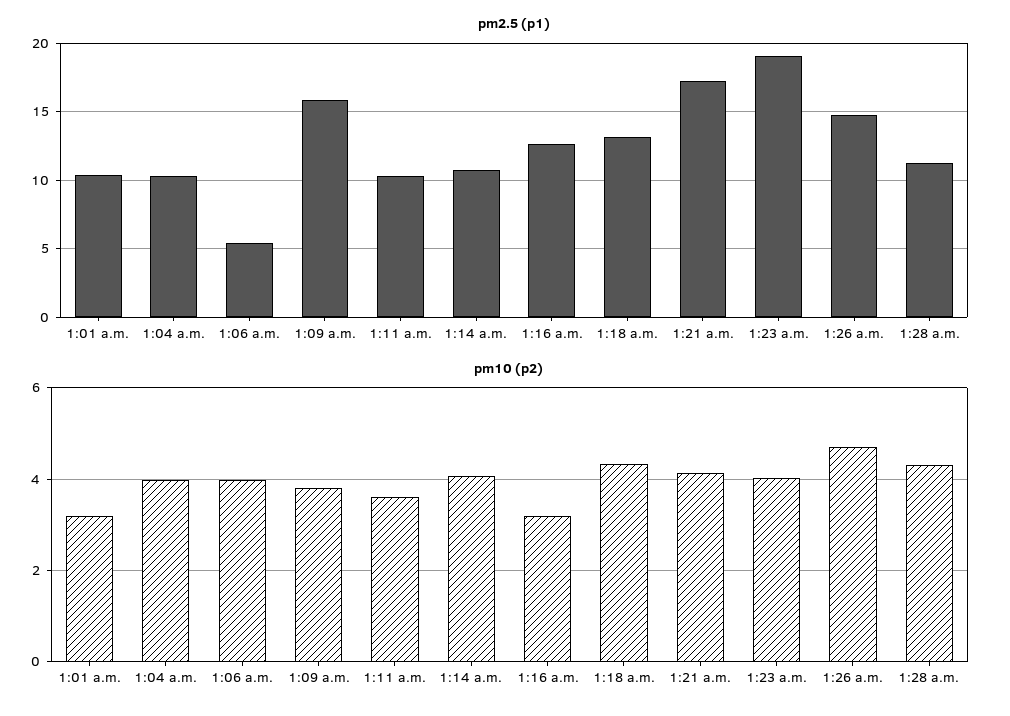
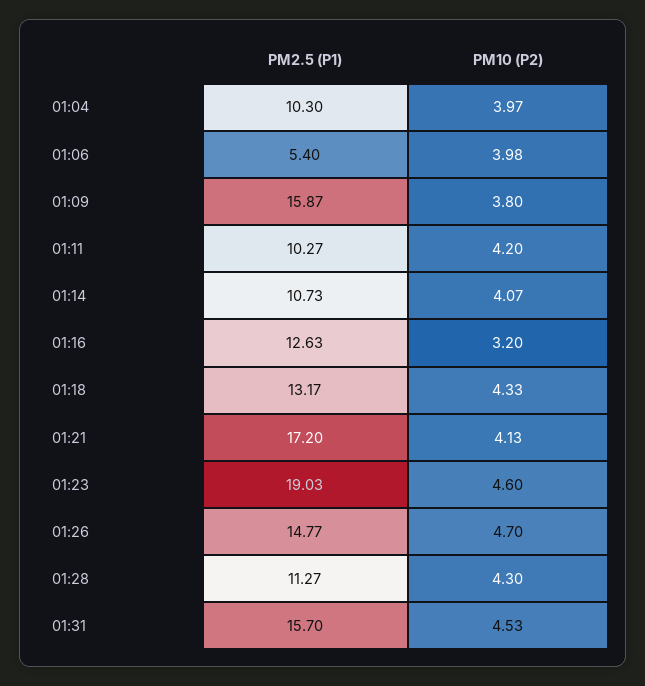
pm2.5 (p1), 1:01 a.m.: 10.5 -> none
pm10 (p2), 1:01 a.m.: 3.2 -> none
pm10 (p2), 1:11 a.m.: 3.6 -> 4.2
pm10 (p2), 1:23 a.m.: 4 -> 4.6
pm2.5 (p1), 01:31: none -> 15.7
pm10 (p2), 01:31: none -> 4.53

